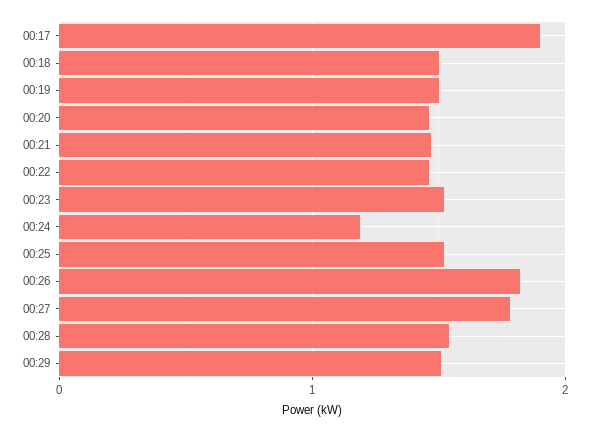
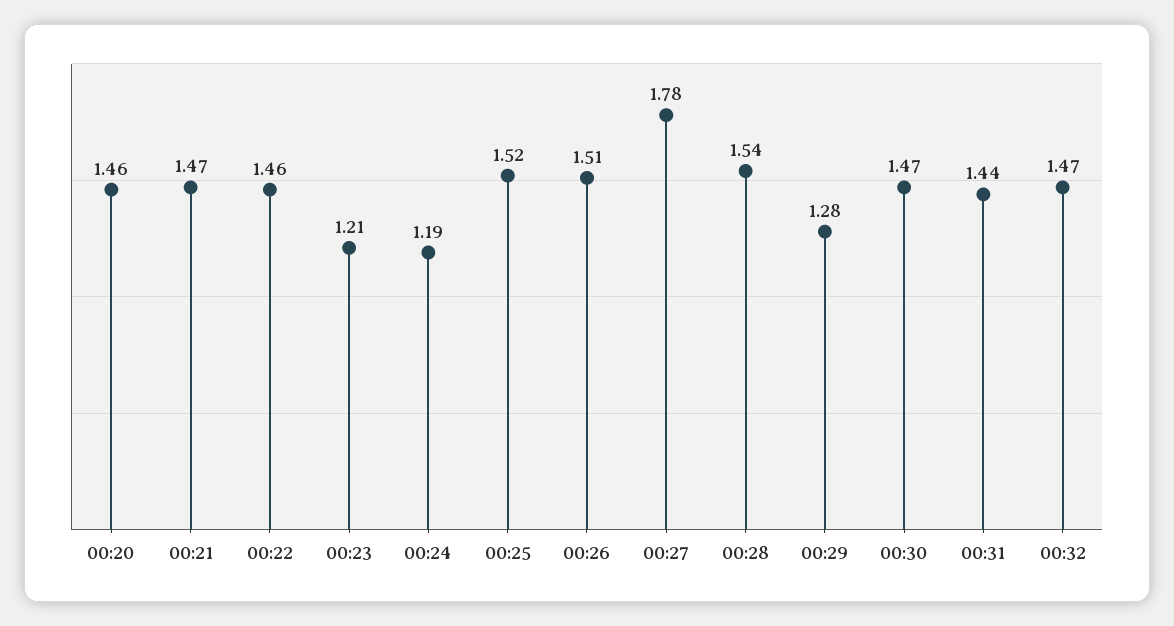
00:17: 1.9 -> none
00:18: 1.5 -> none
00:19: 1.5 -> none
00:23: 1.5 -> 1.21
00:26: 1.8 -> 1.51
00:29: 1.5 -> 1.28
00:30: none -> 1.47
00:31: none -> 1.44
00:32: none -> 1.47

